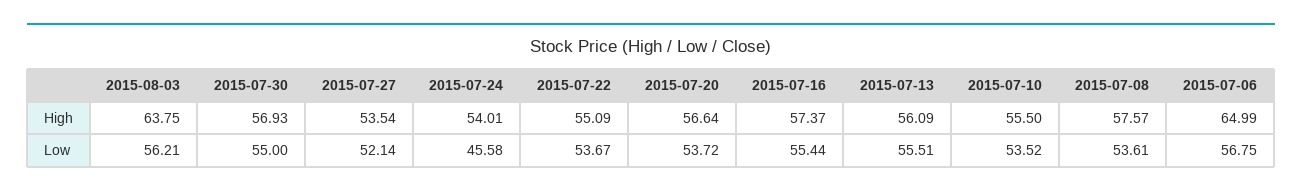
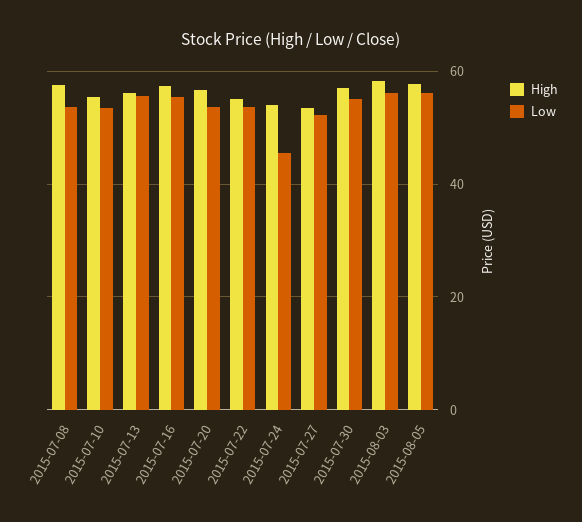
High, 2015-08-03: 63.75 -> 58
High, 2015-07-06: 64.99 -> none
Low, 2015-07-06: 56.75 -> none
High, 2015-08-05: none -> 58
Low, 2015-08-05: none -> 56

